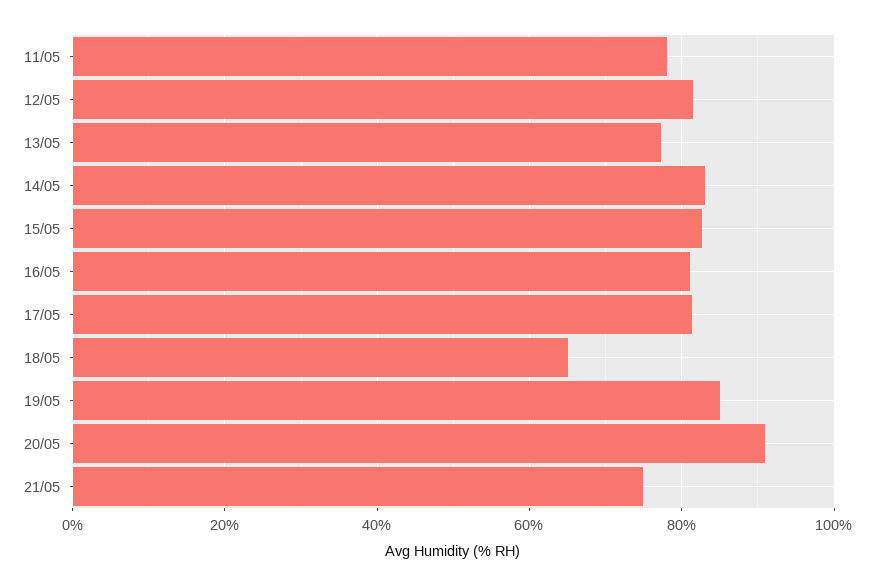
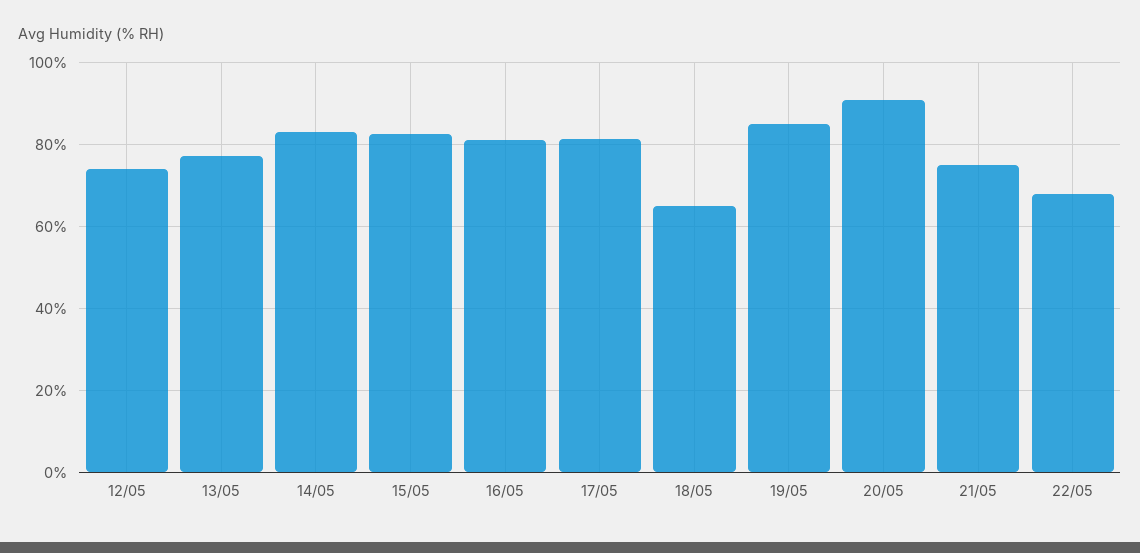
11/05: 78 -> none
12/05: 82 -> 74
22/05: none -> 68

